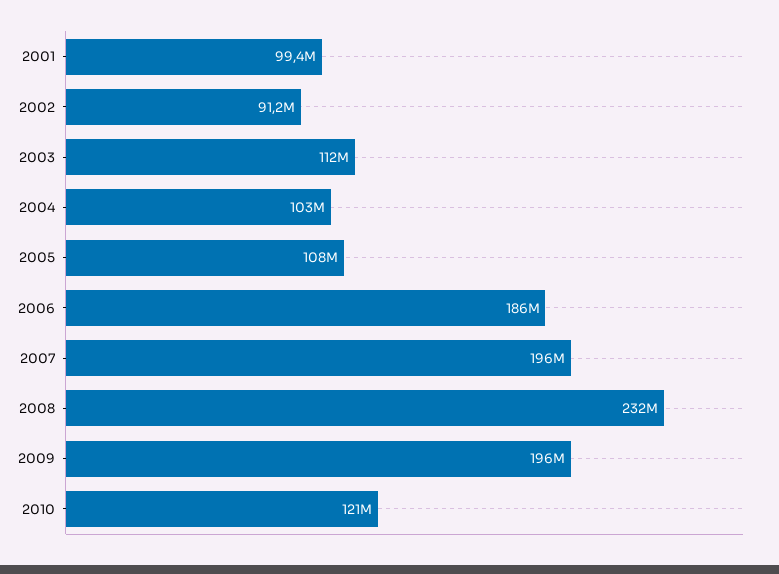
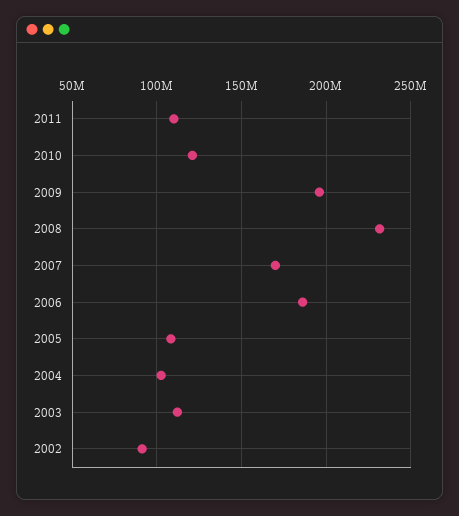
2001: 99400000 -> none
2007: 196000000 -> 170000000
2011: none -> 110000000

